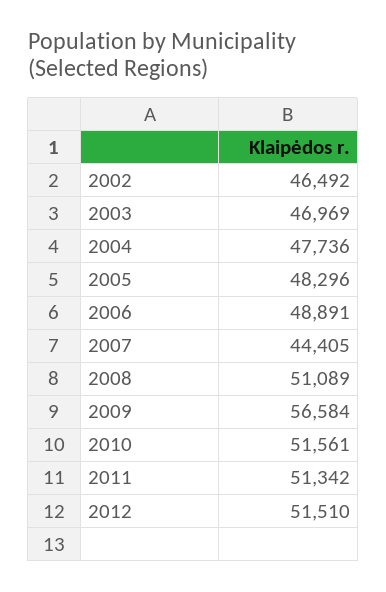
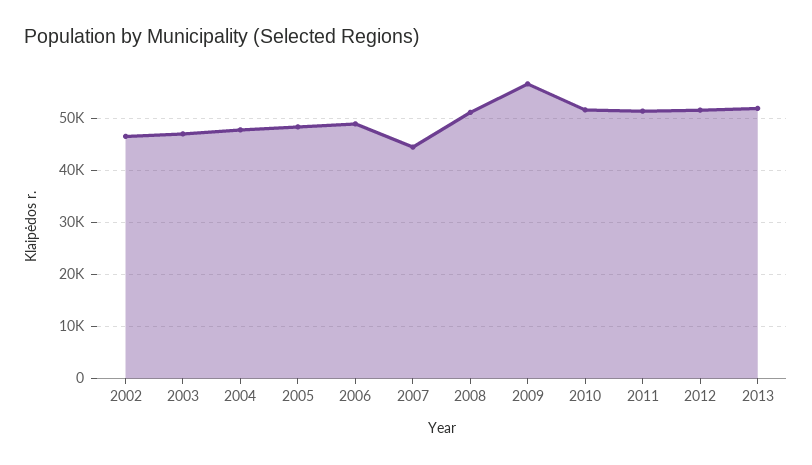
2013: none -> 52000

